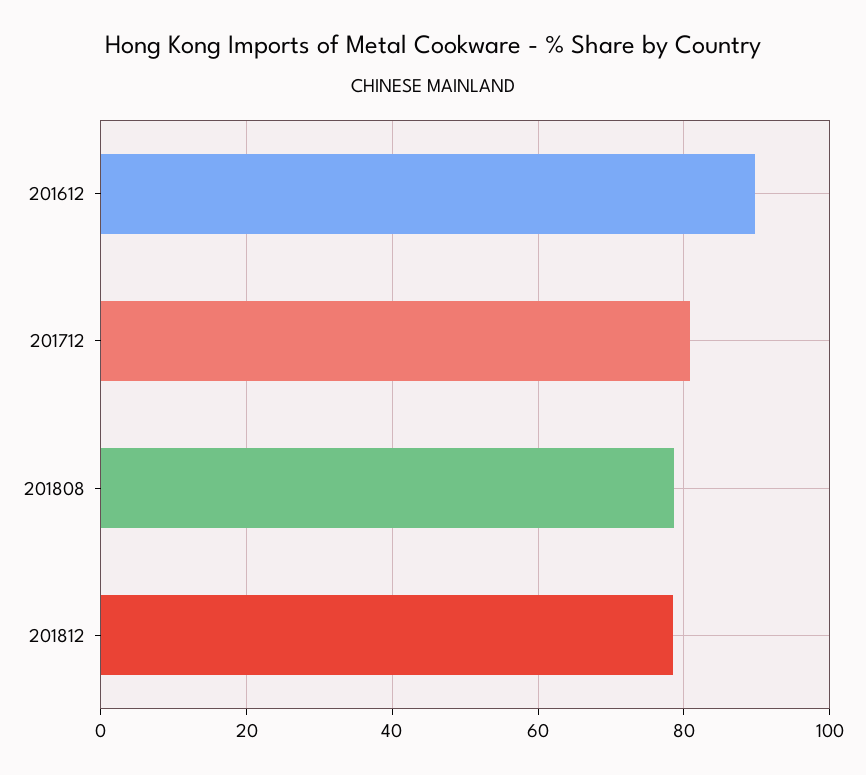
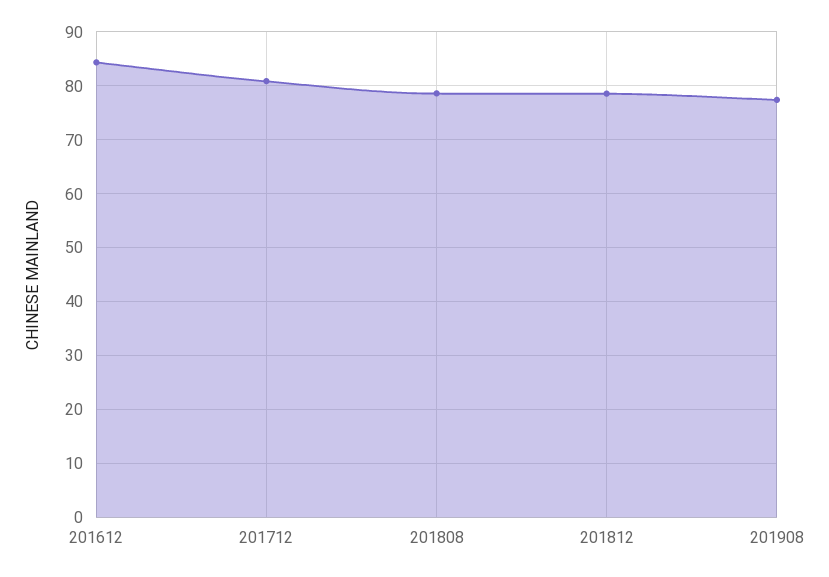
201612: 90 -> 84
201908: none -> 78

